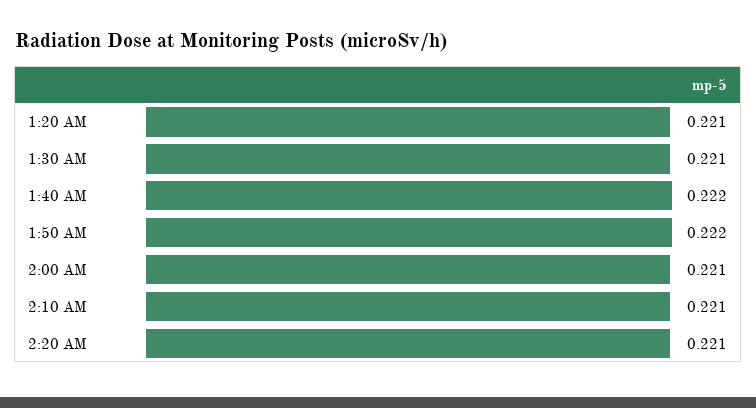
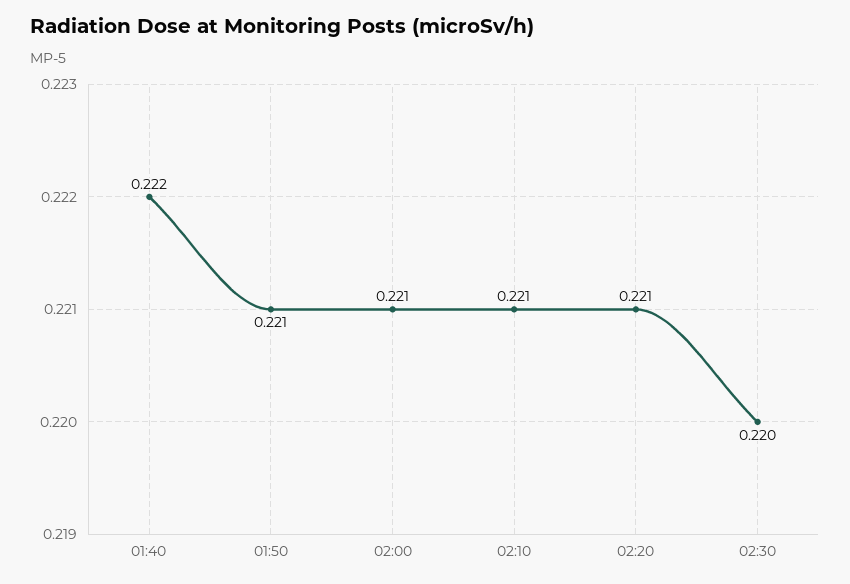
1:20 AM: 0.221 -> none
1:30 AM: 0.221 -> none
1:50 AM: 0.222 -> 0.221
02:30: none -> 0.22

